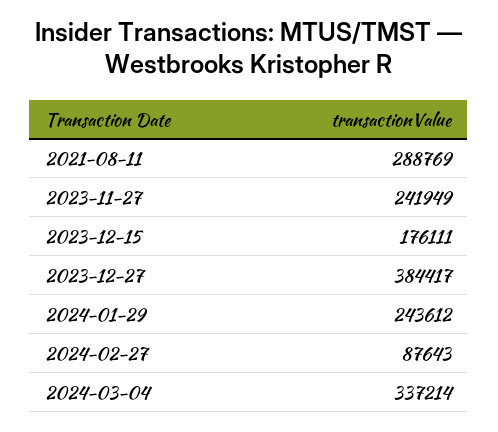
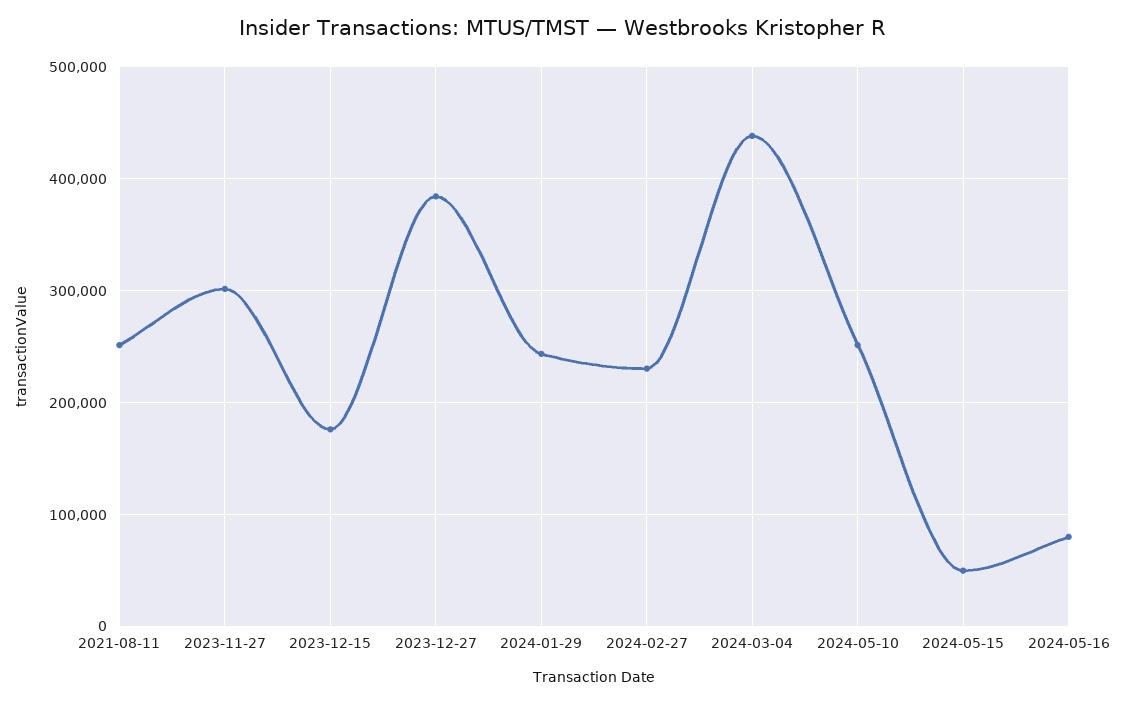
2021-08-11: 288769 -> 250000
2023-11-27: 241949 -> 300000
2024-02-27: 87643 -> 230000
2024-03-04: 337214 -> 440000
2024-05-10: none -> 250000
2024-05-15: none -> 50000
2024-05-16: none -> 80000

